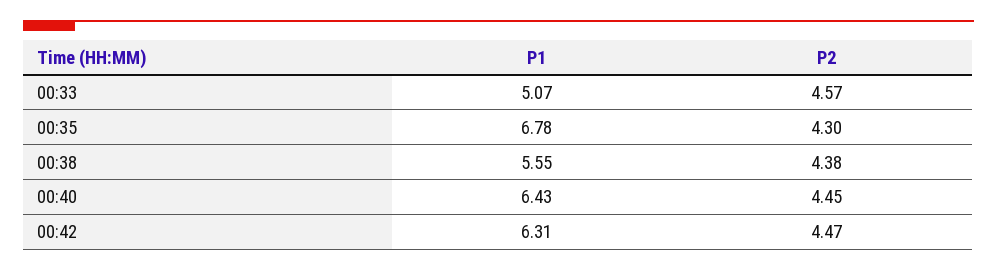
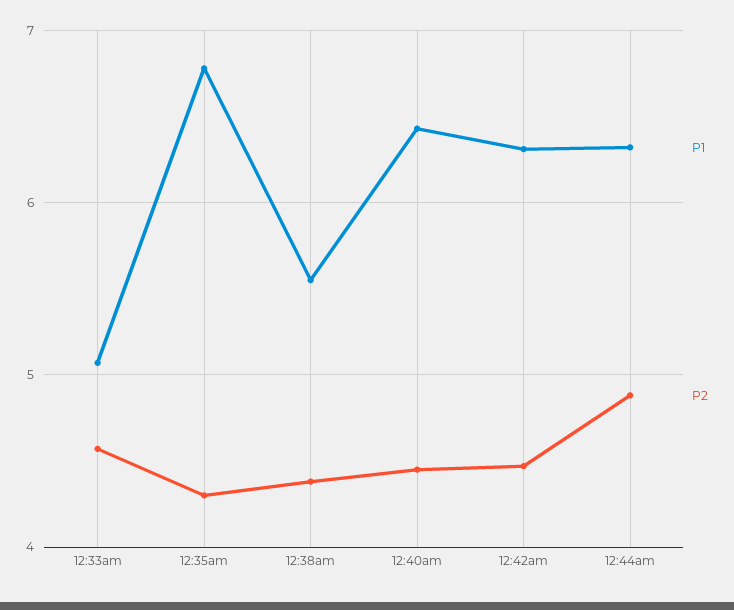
P1, 12:44am: none -> 6.3
P2, 12:44am: none -> 4.9

